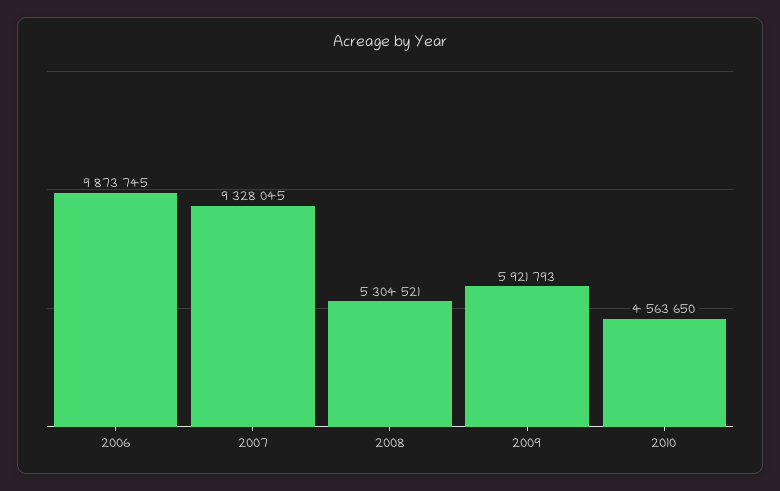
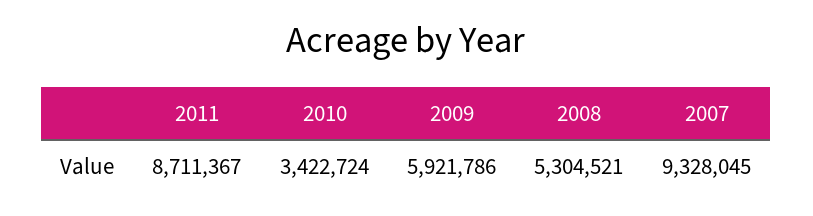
2006: 9873745 -> none
2009: 5921793 -> 5921786
2010: 4563650 -> 3422724
2011: none -> 8711367

